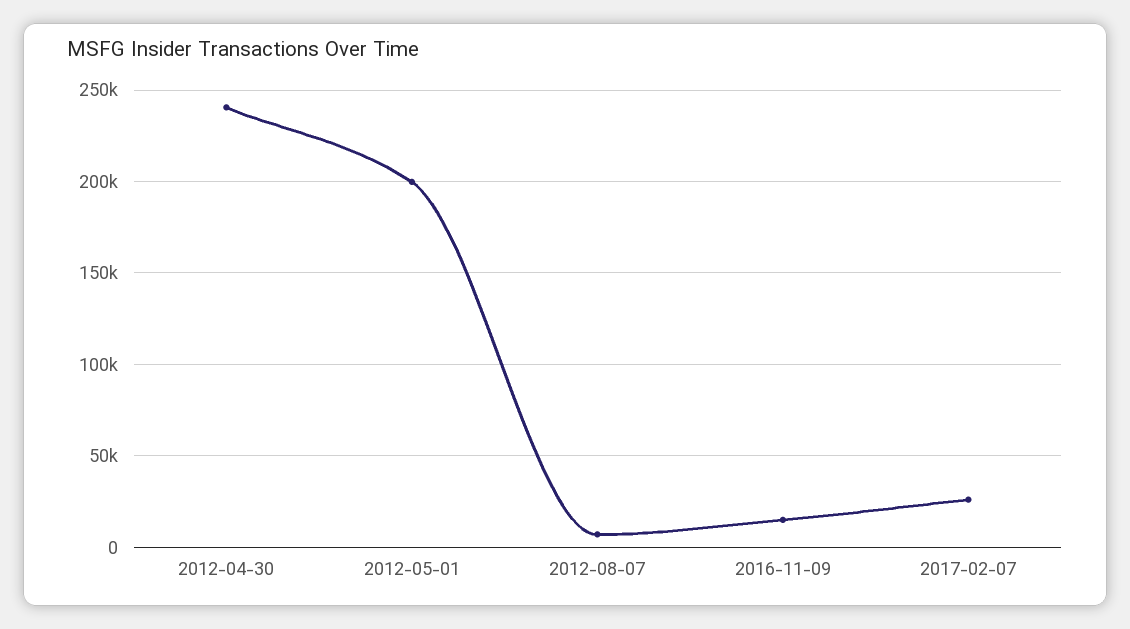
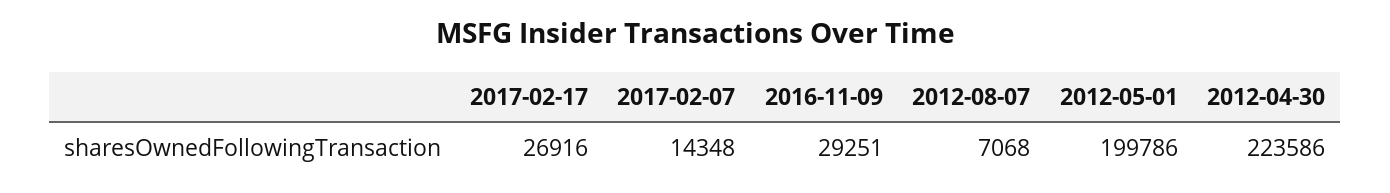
2012-04-30: 240000 -> 223586
2016-11-09: 15000 -> 29251
2017-02-07: 25000 -> 14348
2017-02-17: none -> 26916

